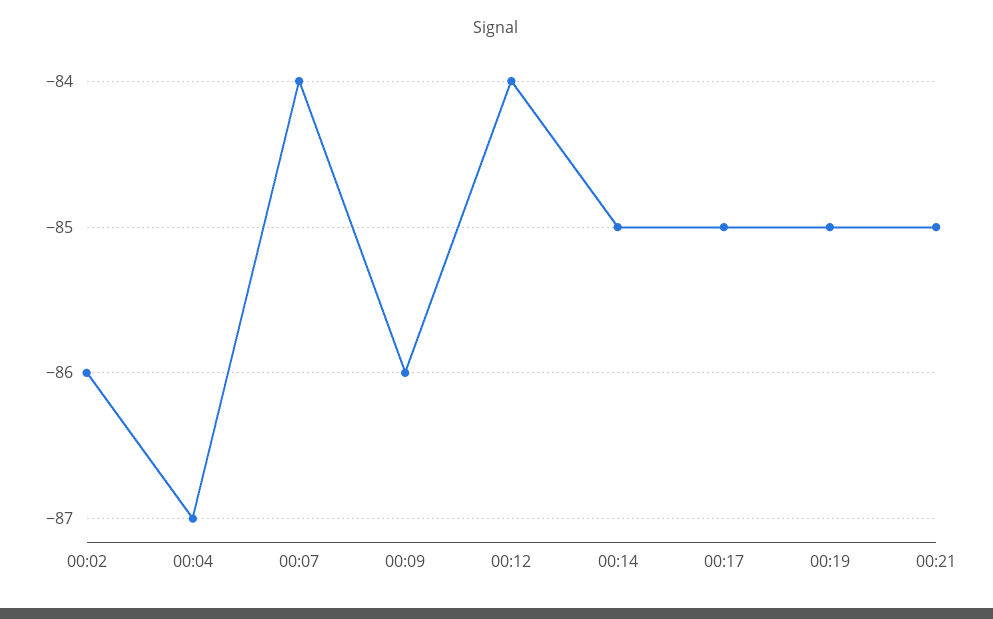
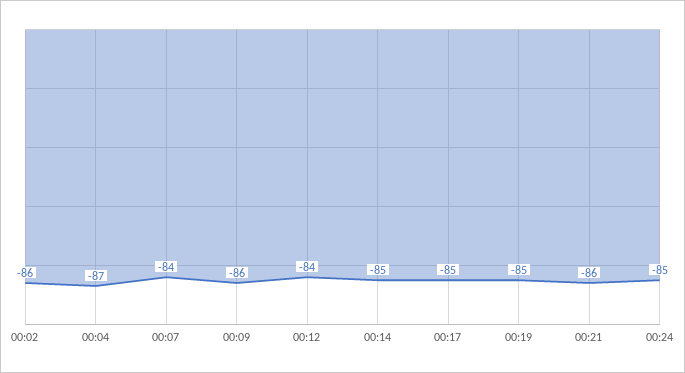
00:21: -85 -> -86
00:24: none -> -85

